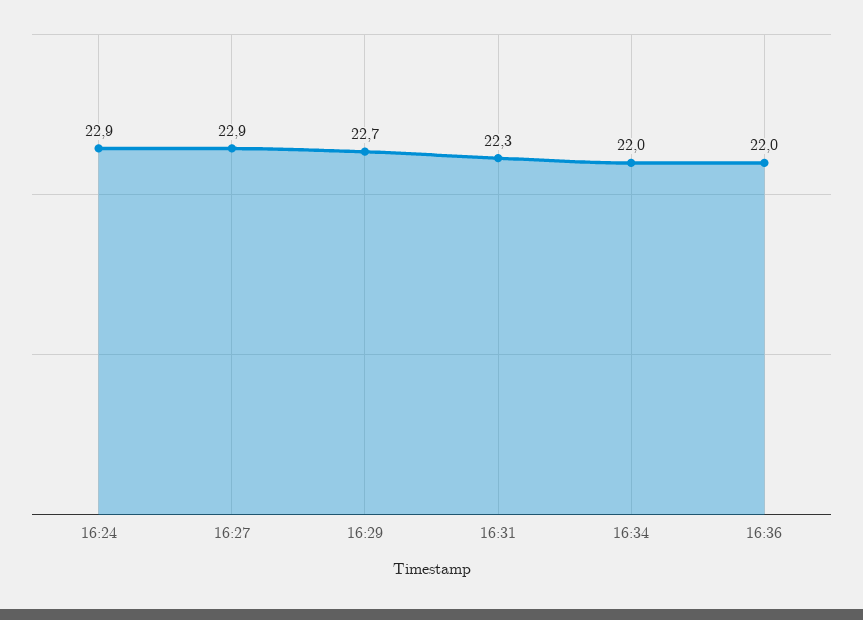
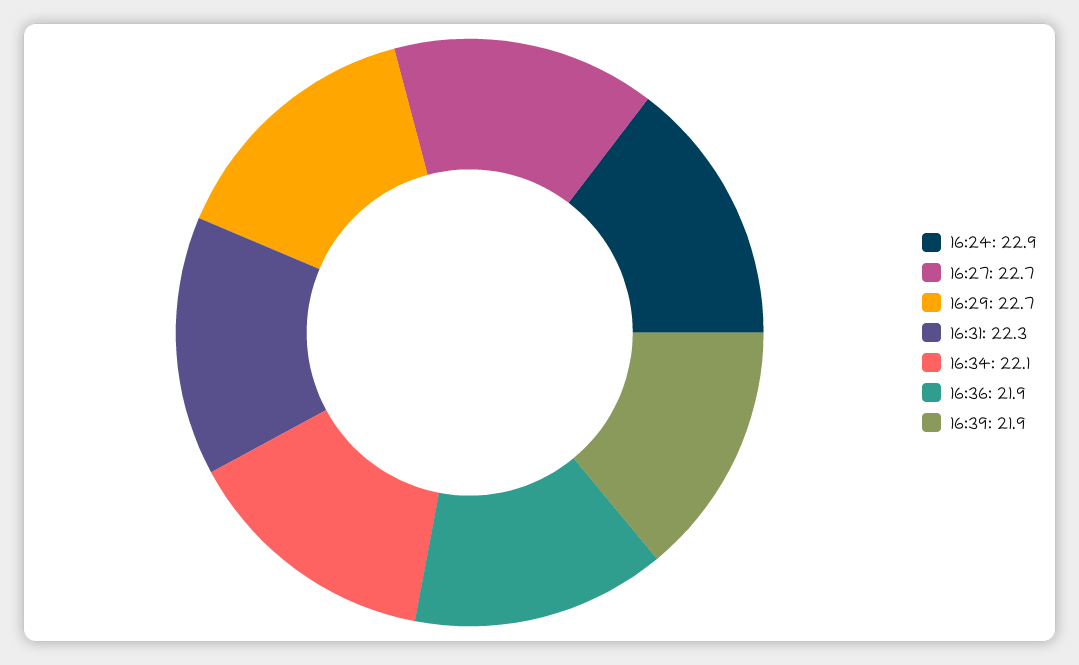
16:27: 22.9 -> 22.7
16:34: 22 -> 22.1
16:36: 22 -> 21.9
16:39: none -> 21.9

